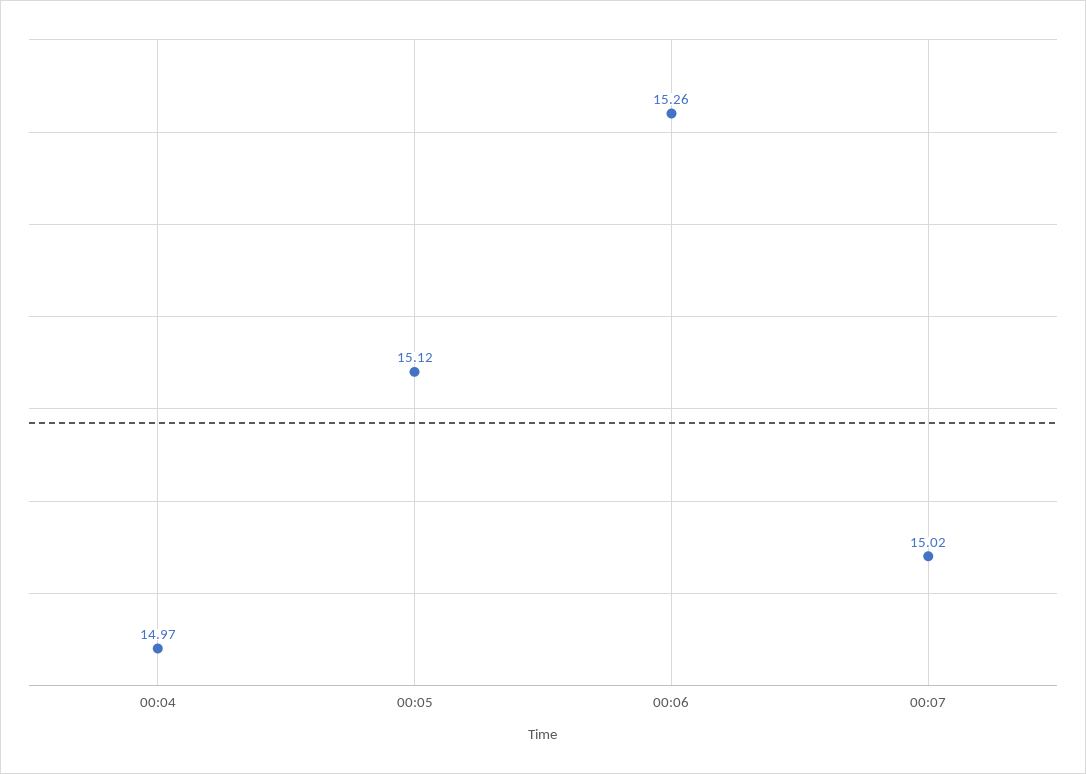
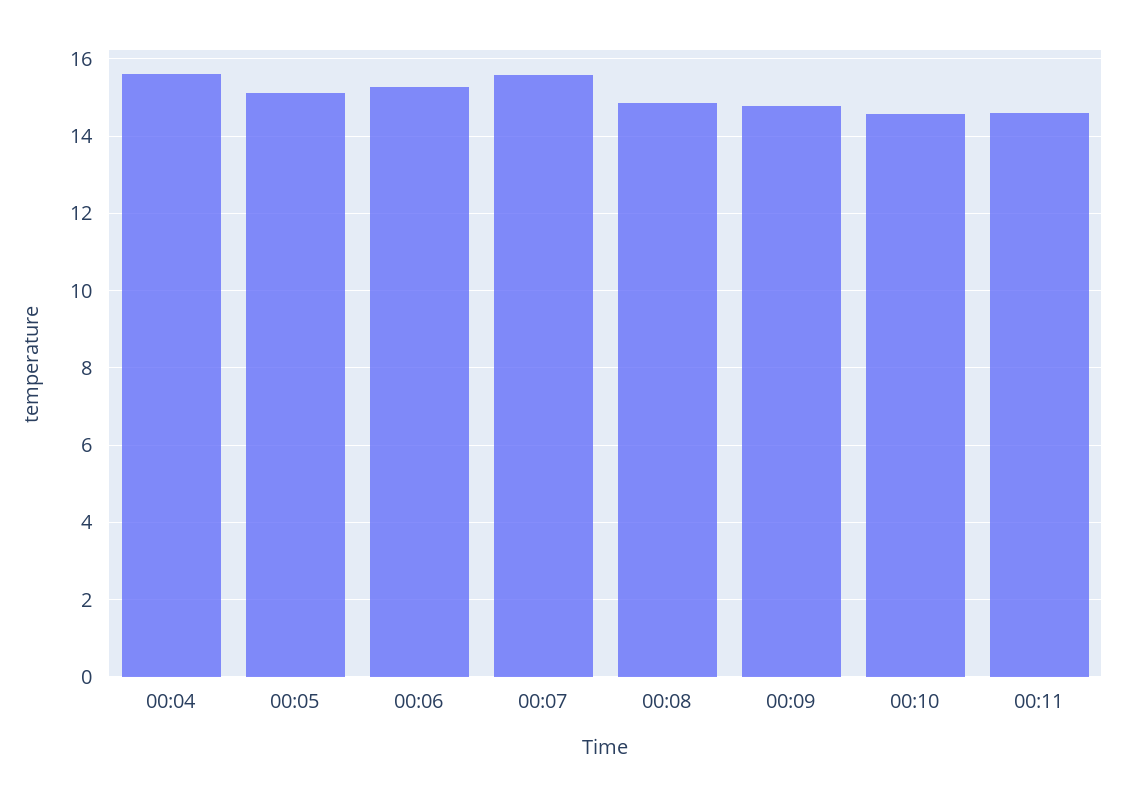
00:04: 14.97 -> 15.6
00:07: 15.02 -> 15.6
00:08: none -> 14.8
00:09: none -> 14.8
00:10: none -> 14.6
00:11: none -> 14.6

